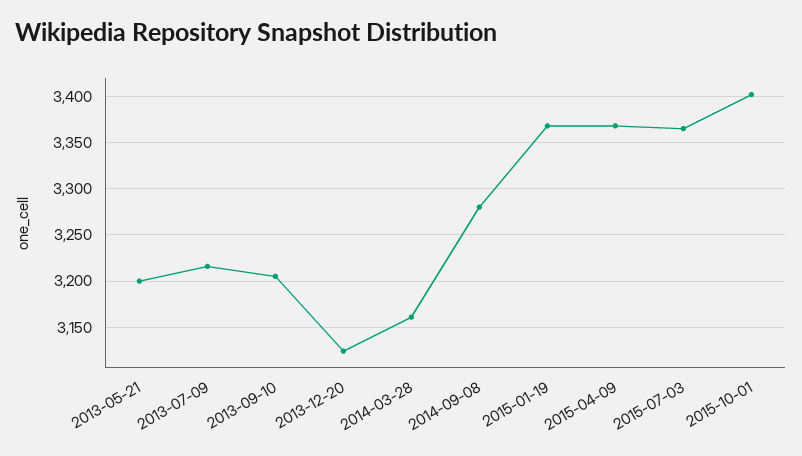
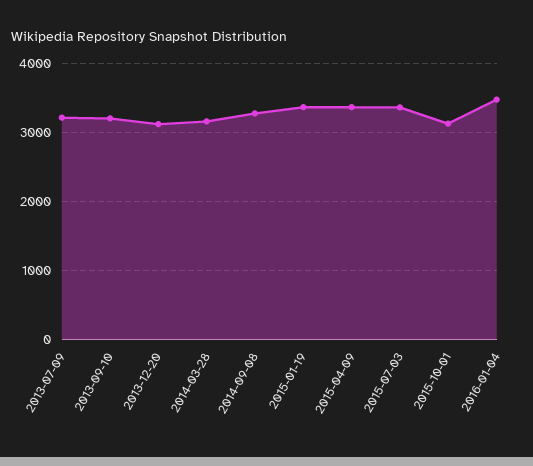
2013-05-21: 3200 -> none
2015-10-01: 3400 -> 3100
2016-01-04: none -> 3500

